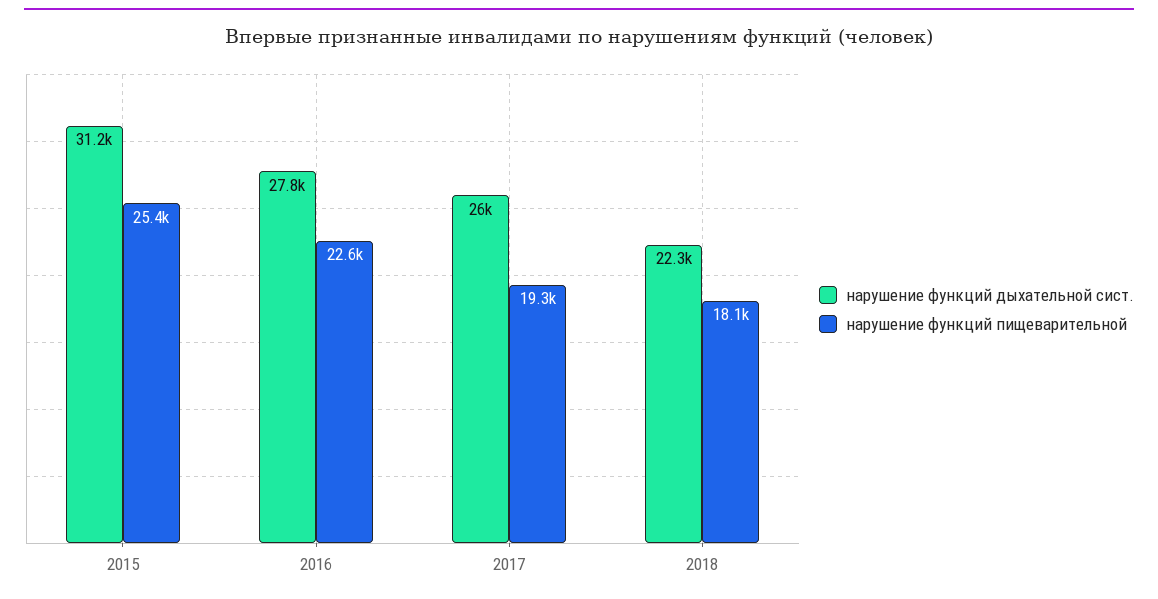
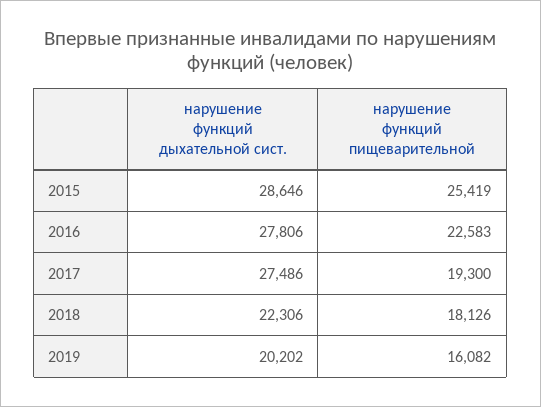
нарушение функций дыхательной сист., 2015: 31200 -> 28646
нарушение функций дыхательной сист., 2017: 26000 -> 27486
нарушение функций дыхательной сист., 2019: none -> 20202
нарушение функций пищеварительной, 2019: none -> 16082

